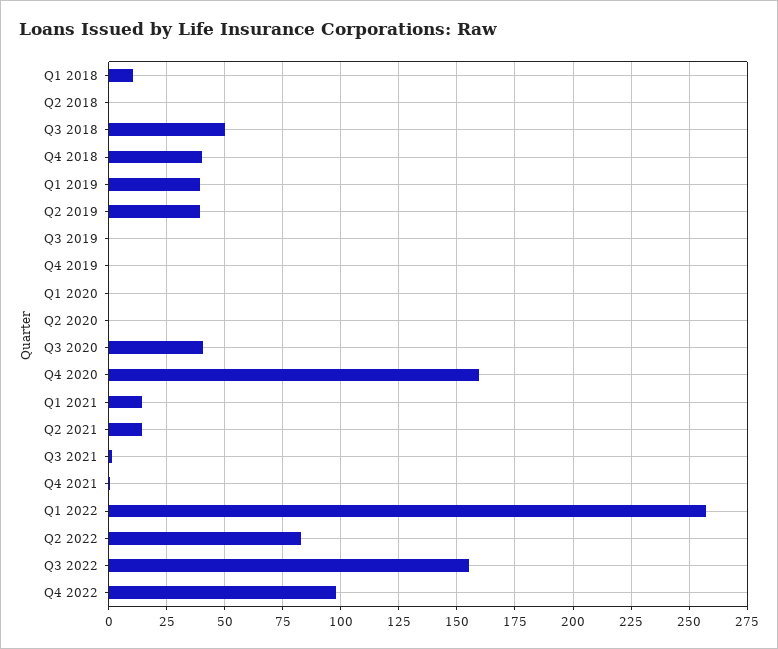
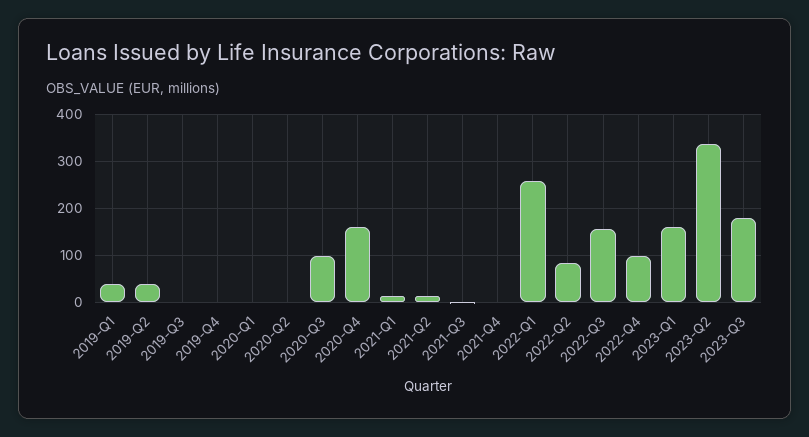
Q1 2018: 10 -> none
Q2 2018: 0 -> none
Q3 2018: 50 -> none
Q4 2018: 40 -> none
Q3 2020: 40 -> 100
2023-Q1: none -> 160
2023-Q2: none -> 340
2023-Q3: none -> 180

